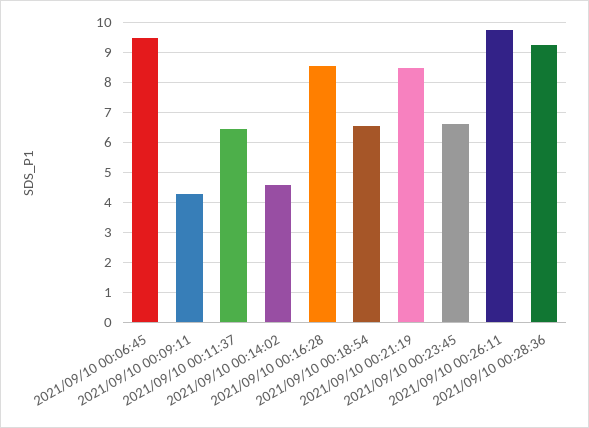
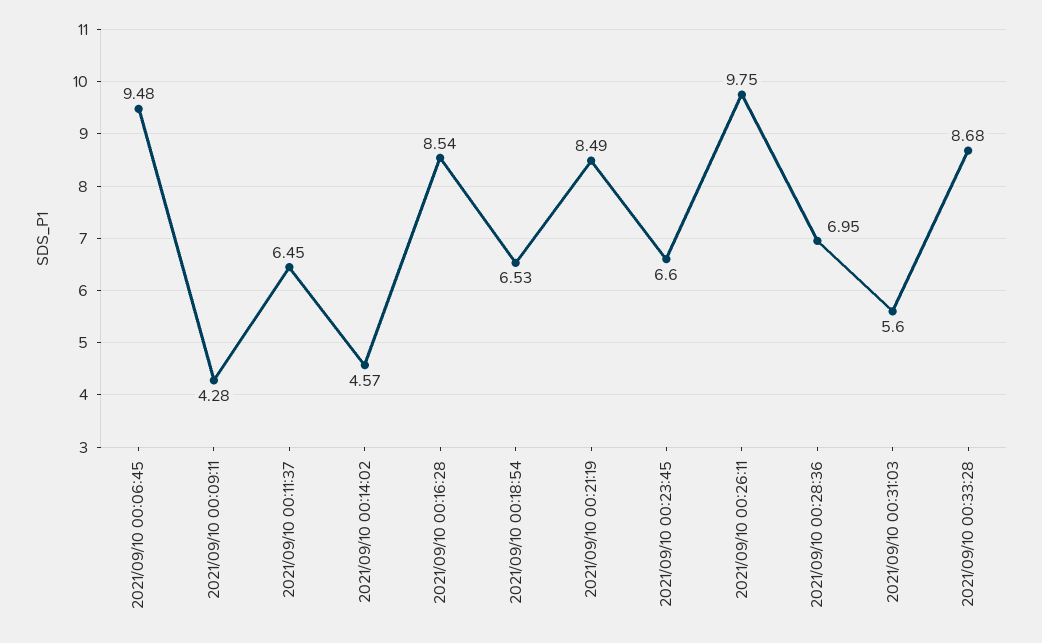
2021/09/10 00:28:36: 9.25 -> 6.95
2021/09/10 00:31:03: none -> 5.6
2021/09/10 00:33:28: none -> 8.68

